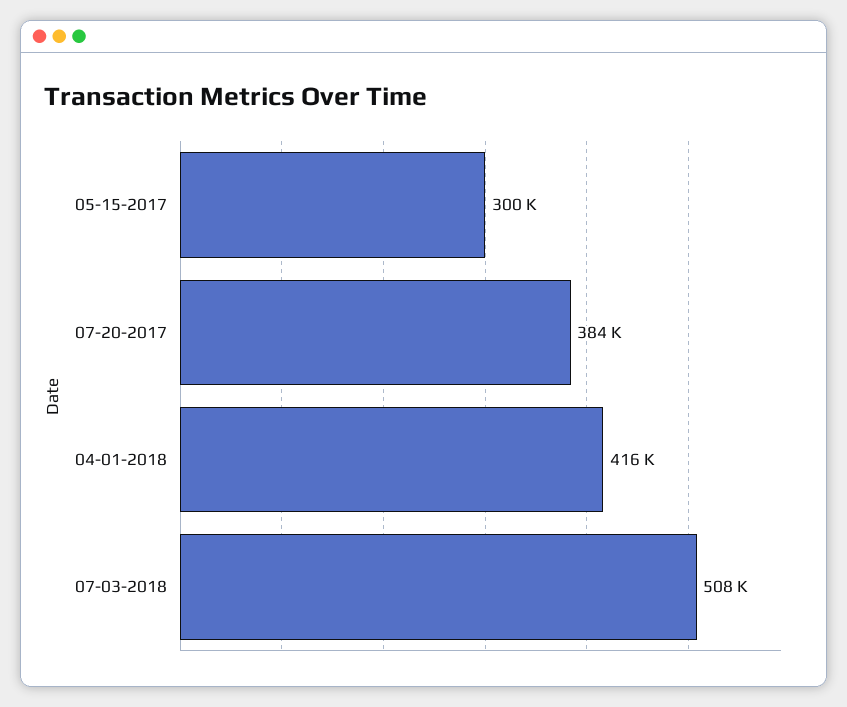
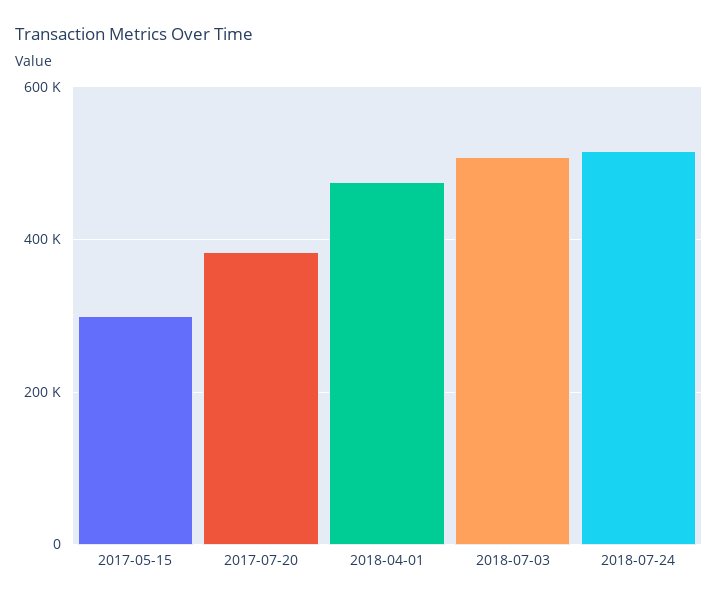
04-01-2018: 416000 -> 480000
2018-07-24: none -> 520000

